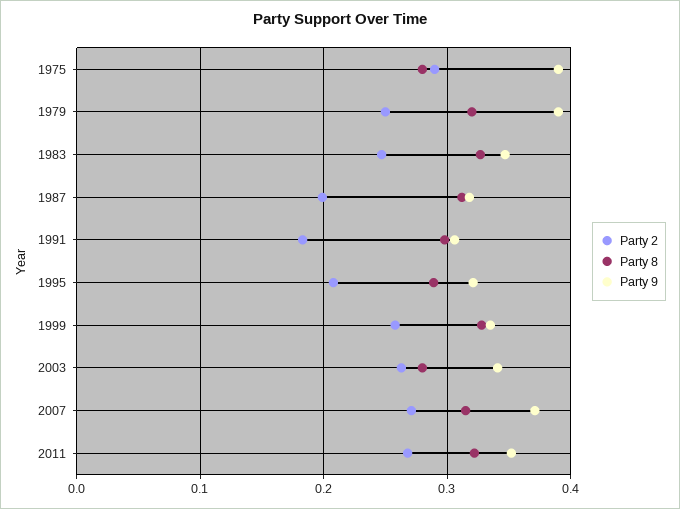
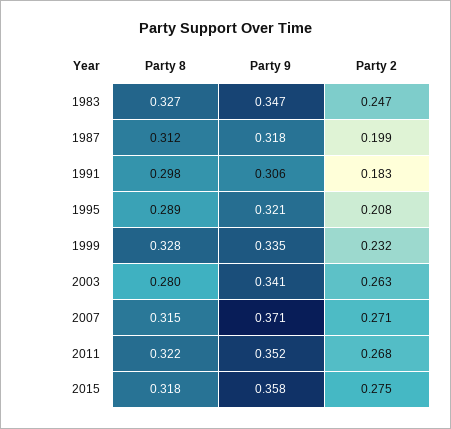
Party 2, 1975: 0.29 -> none
Party 8, 1975: 0.28 -> none
Party 9, 1975: 0.39 -> none
Party 2, 1979: 0.25 -> none
Party 8, 1979: 0.32 -> none
Party 9, 1979: 0.39 -> none
Party 2, 1999: 0.26 -> 0.232
Party 8, 2015: none -> 0.318
Party 9, 2015: none -> 0.358
Party 2, 2015: none -> 0.275

